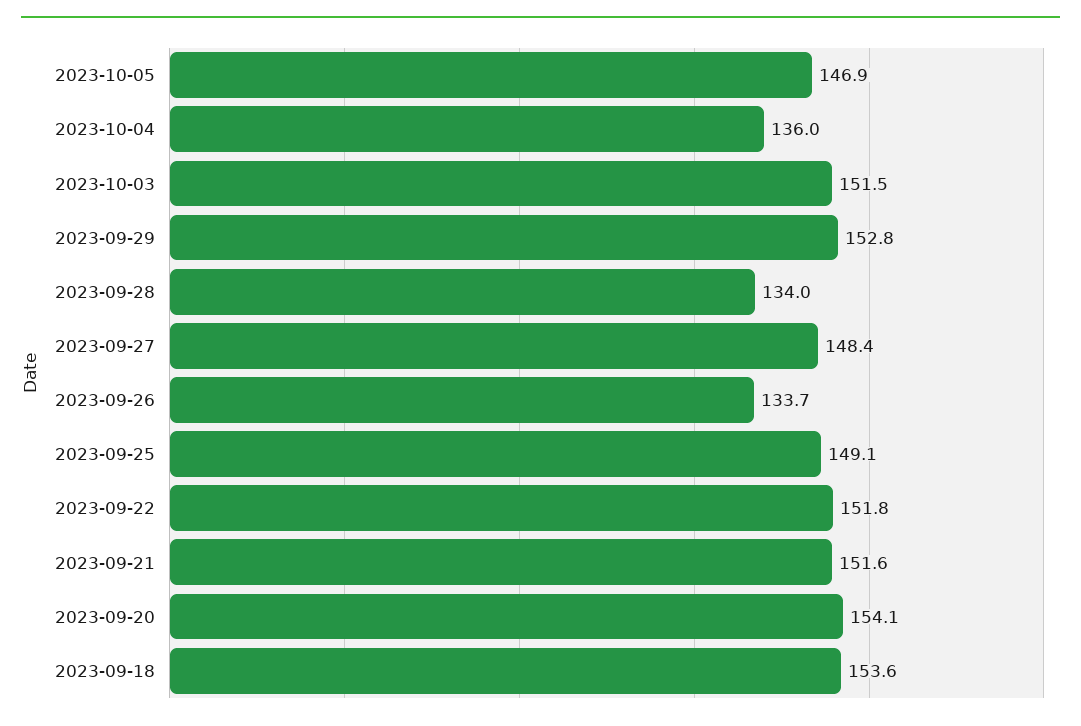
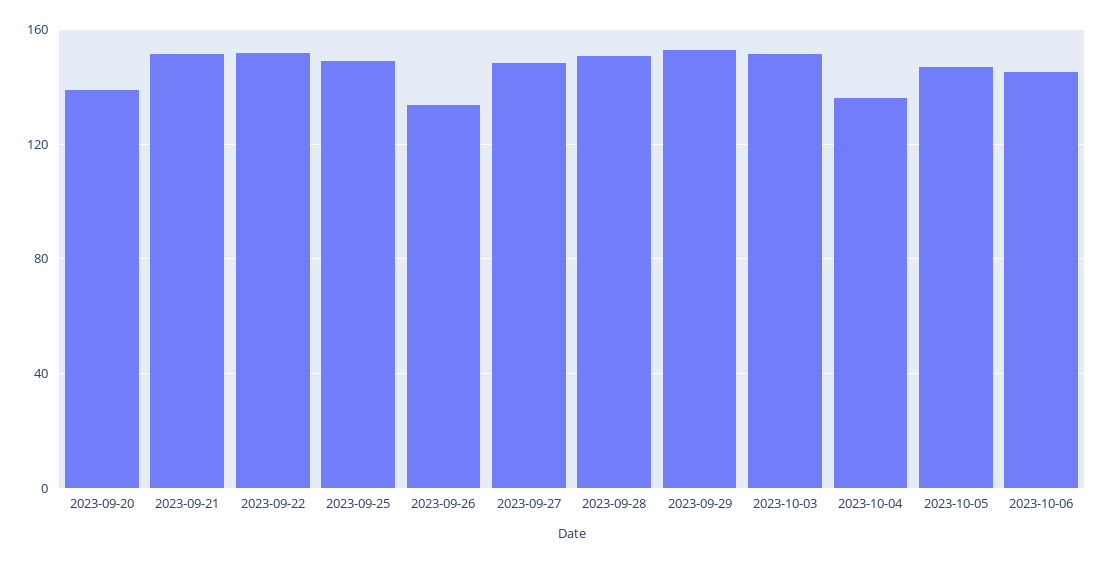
2023-09-28: 134 -> 150
2023-09-20: 154.1 -> 140
2023-09-18: 153.6 -> none
2023-10-06: none -> 145

